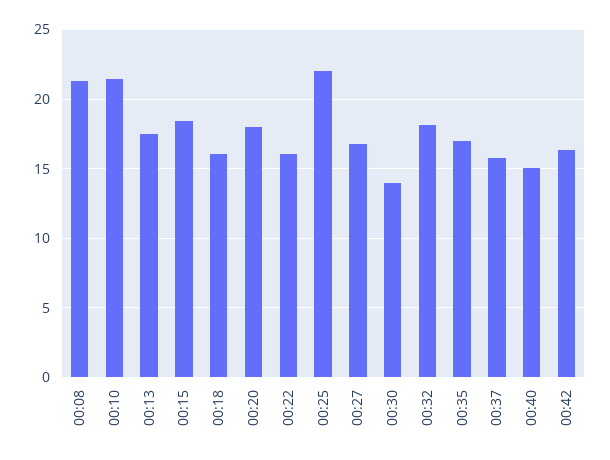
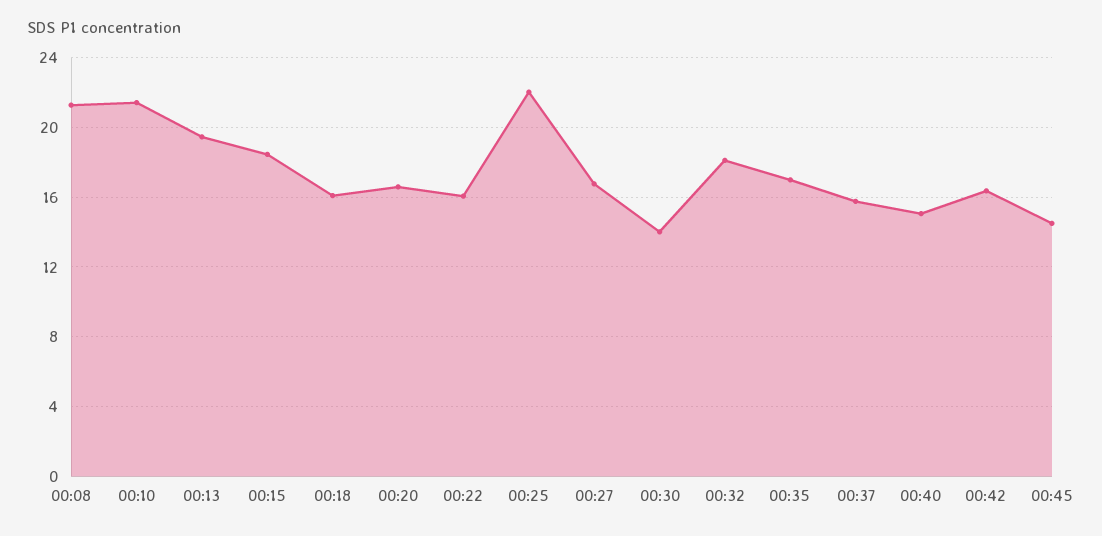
00:13: 17.5 -> 19.5
00:20: 18 -> 16.5
00:45: none -> 14.5

